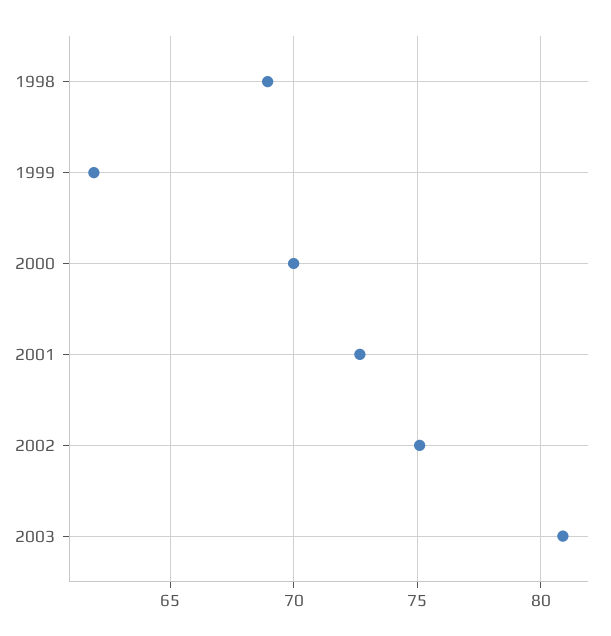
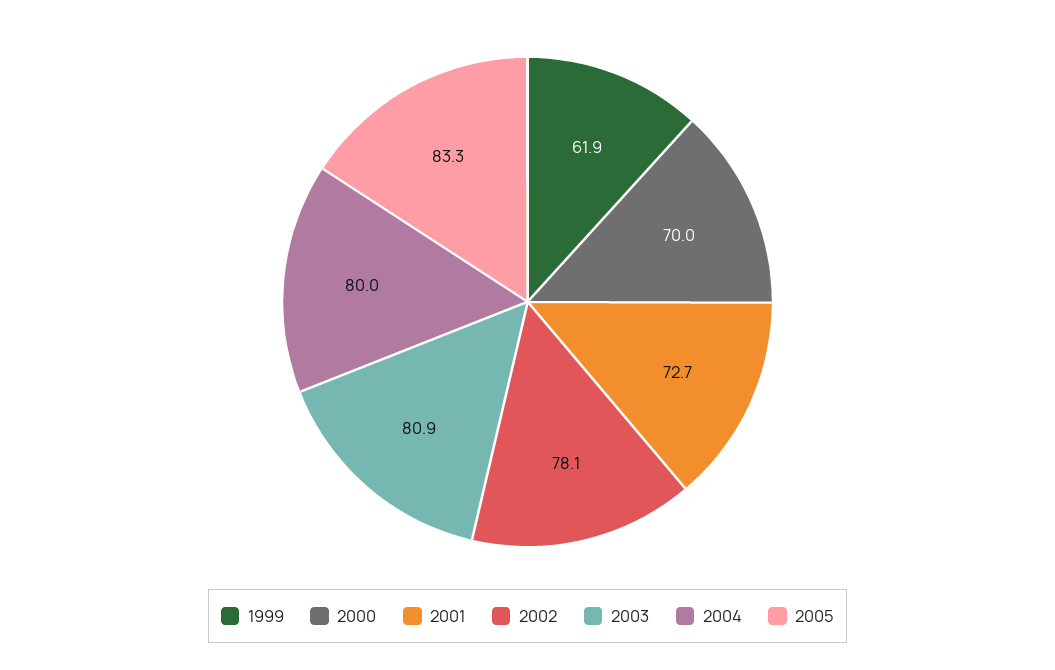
1998: 69 -> none
2002: 75 -> 78.1
2004: none -> 80
2005: none -> 83.3

